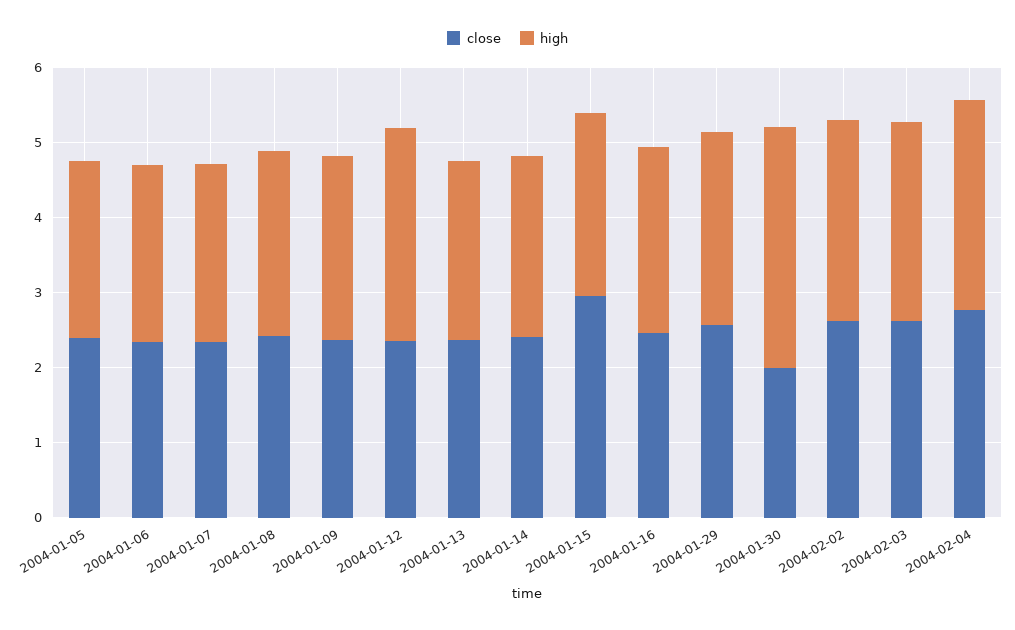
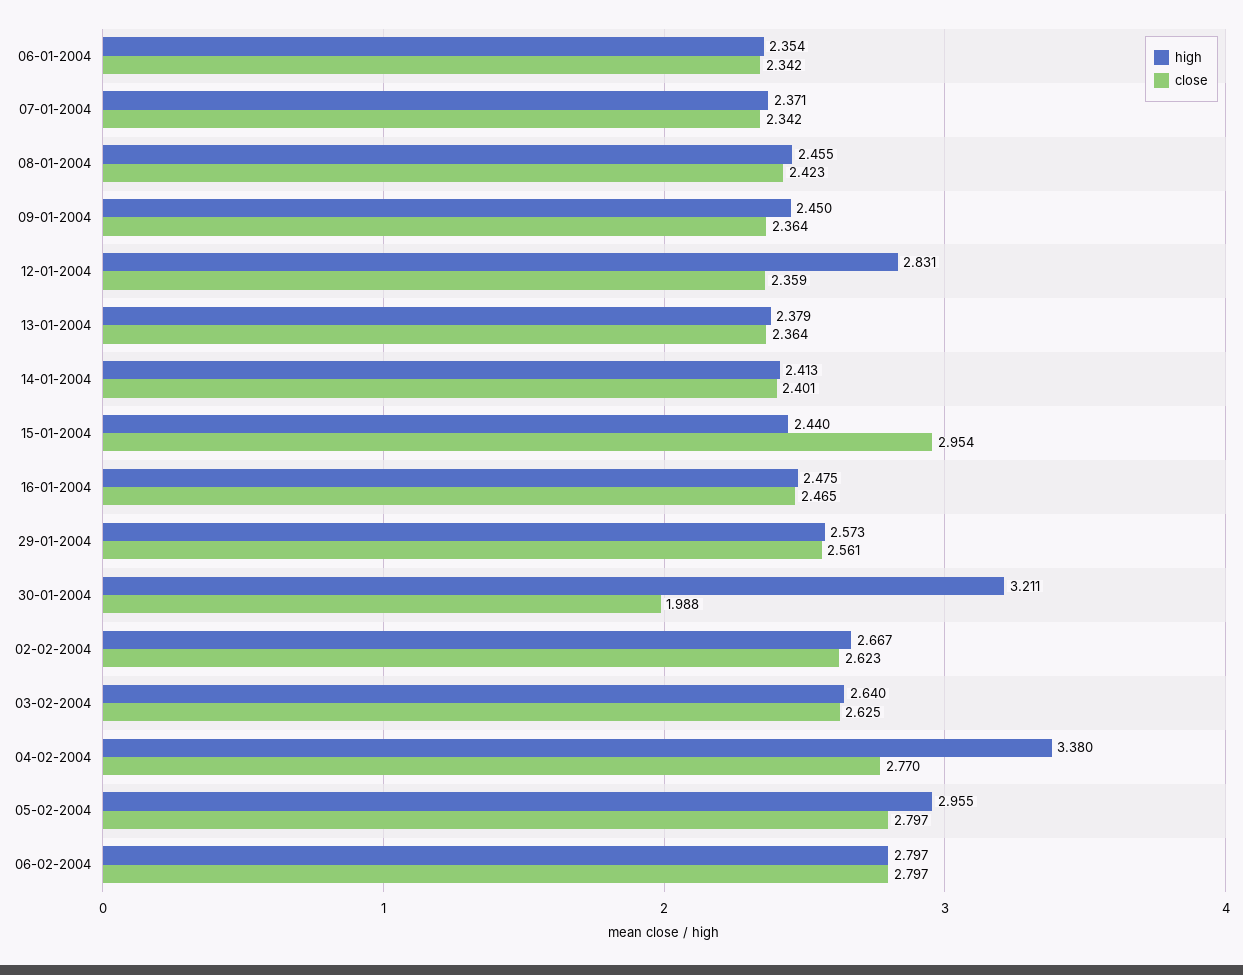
close, 2004-01-05: 2.4 -> none
high, 2004-01-05: 2.4 -> none
high, 2004-02-04: 2.8 -> 3.38
high, 05-02-2004: none -> 2.955
close, 05-02-2004: none -> 2.797
high, 06-02-2004: none -> 2.797
close, 06-02-2004: none -> 2.797

